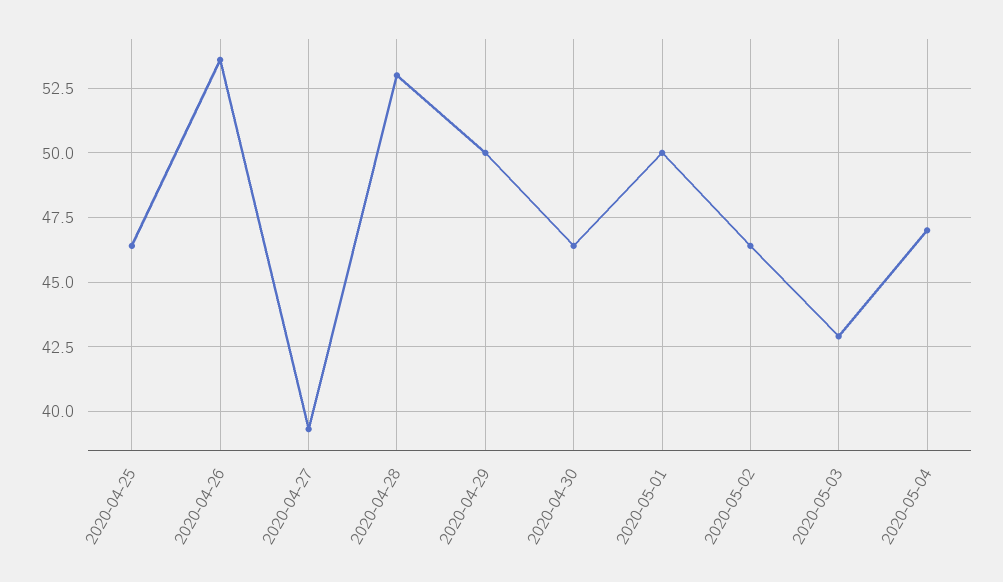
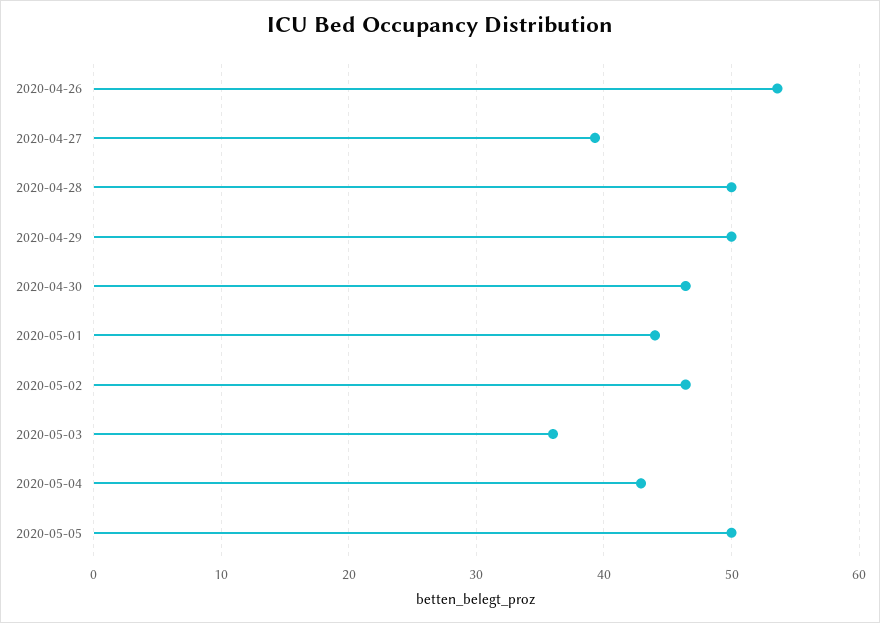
2020-04-25: 46.5 -> none
2020-04-28: 53 -> 50
2020-05-01: 50 -> 44
2020-05-03: 43 -> 36
2020-05-04: 47 -> 43
2020-05-05: none -> 50

